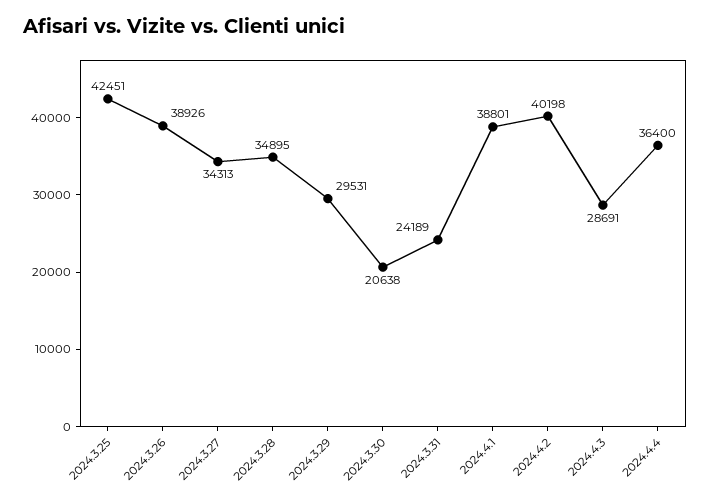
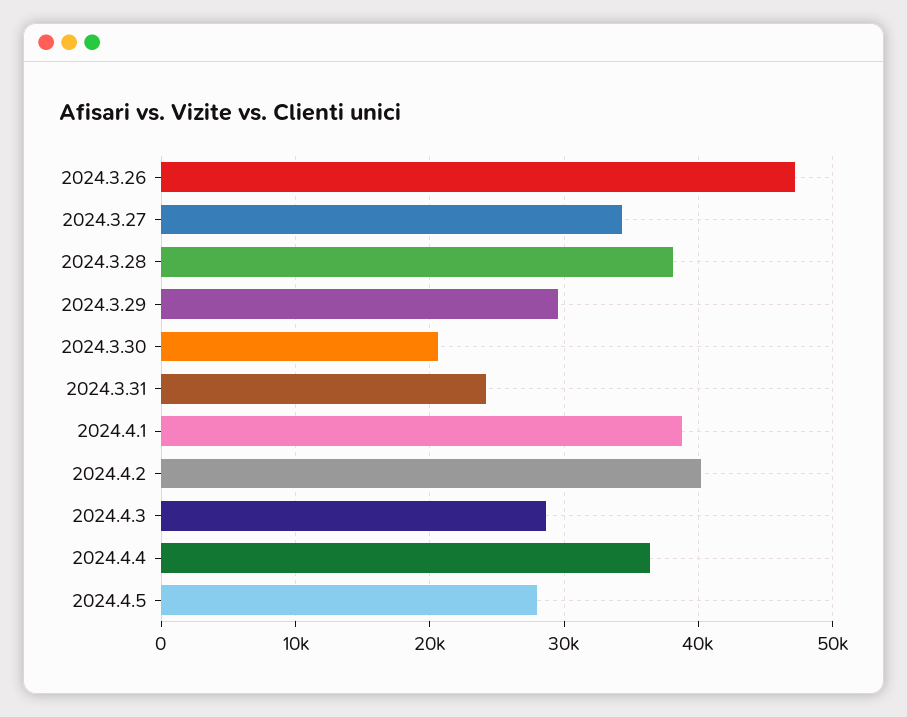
2024.3.25: 42451 -> none
2024.3.26: 38926 -> 47000
2024.3.28: 34895 -> 38000
2024.4.5: none -> 28000

